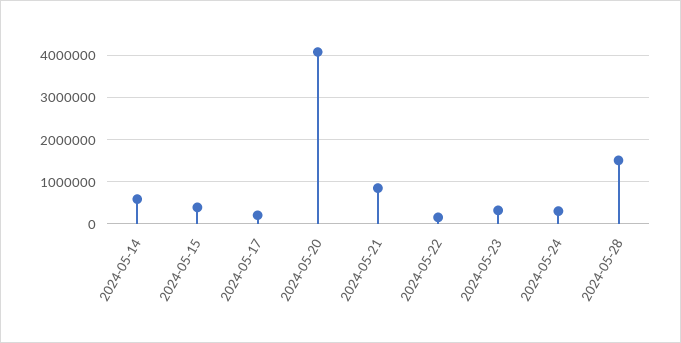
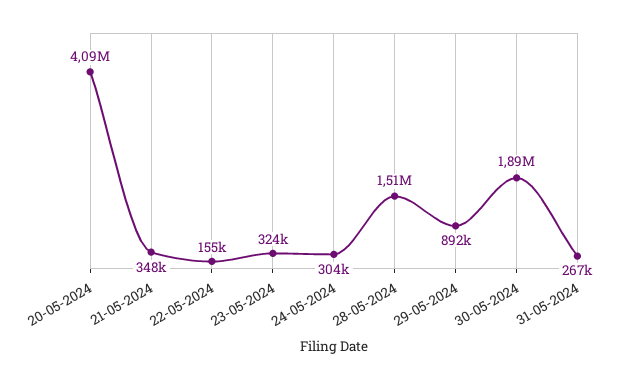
2024-05-14: 600000 -> none
2024-05-15: 400000 -> none
2024-05-17: 200000 -> none
2024-05-21: 800000 -> 348000
29-05-2024: none -> 892000
30-05-2024: none -> 1890000
31-05-2024: none -> 267000

